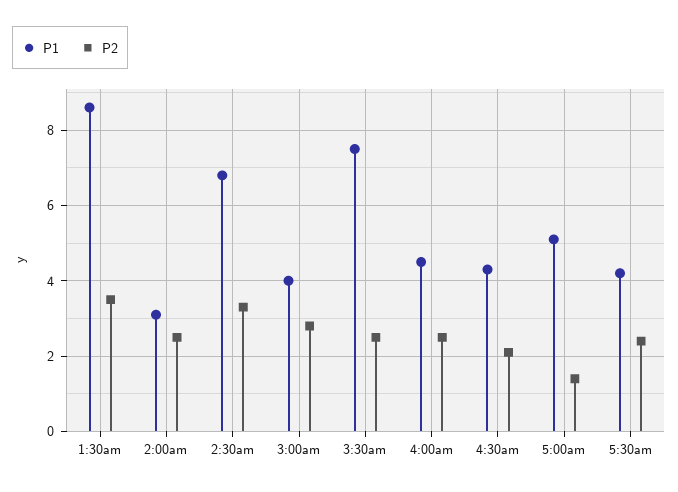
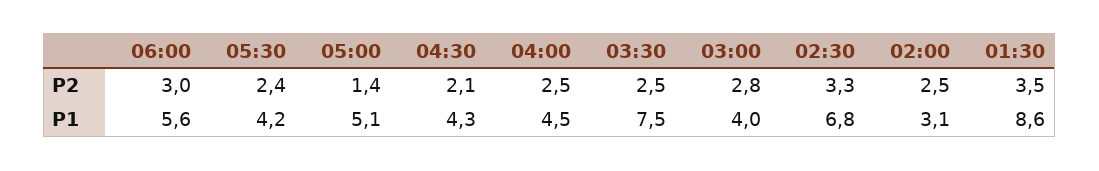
P2, 06:00: none -> 3
P1, 06:00: none -> 5.6

